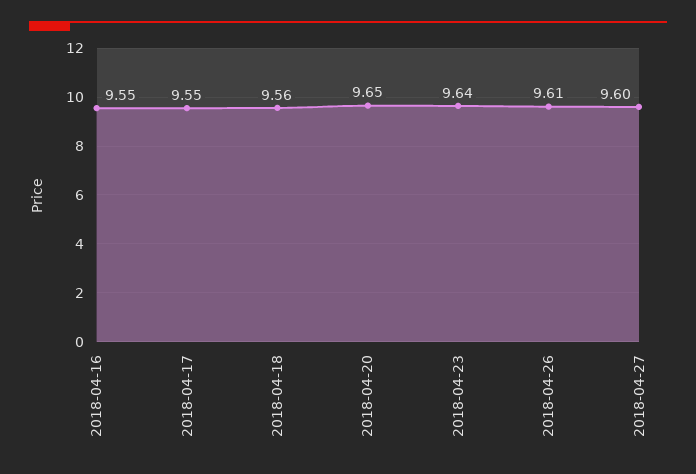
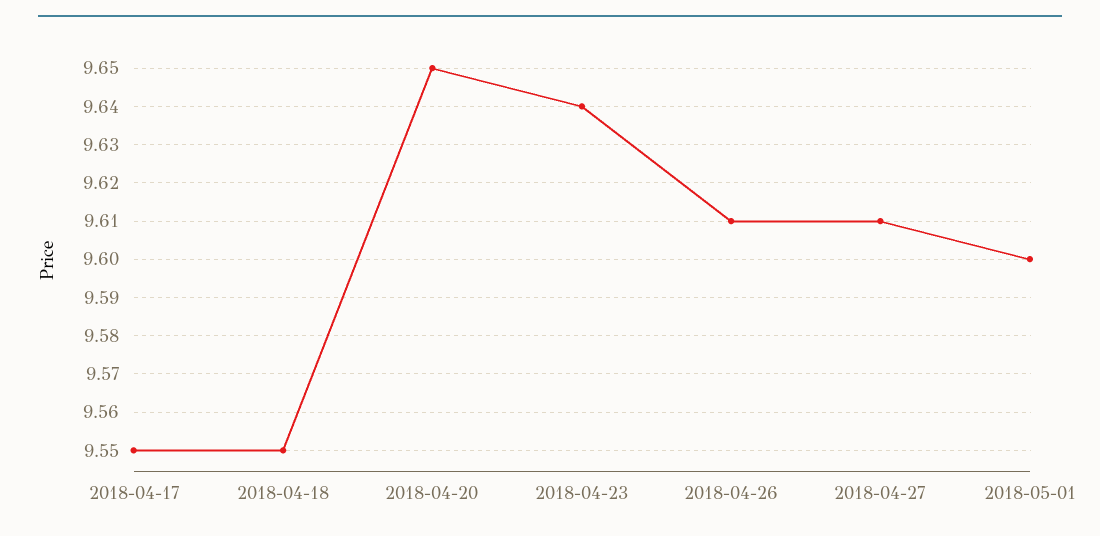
2018-04-16: 9.55 -> none
2018-04-18: 9.56 -> 9.55
2018-04-27: 9.6 -> 9.61
2018-05-01: none -> 9.6

